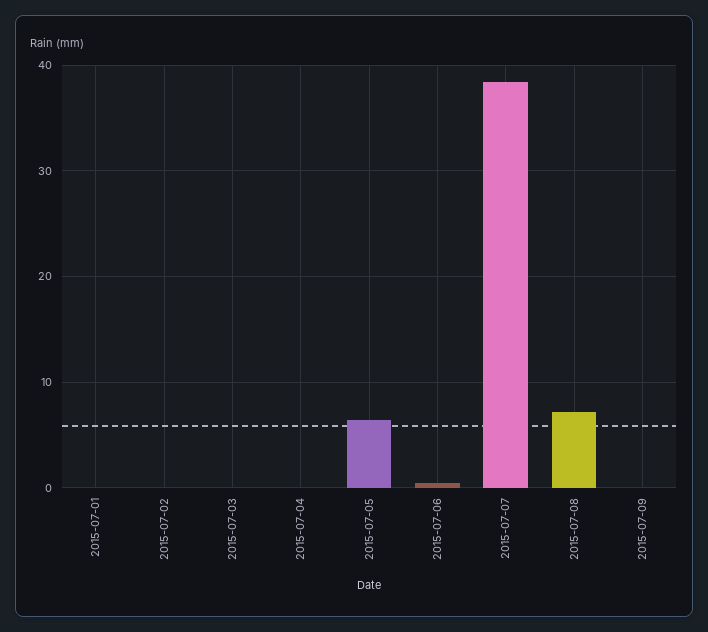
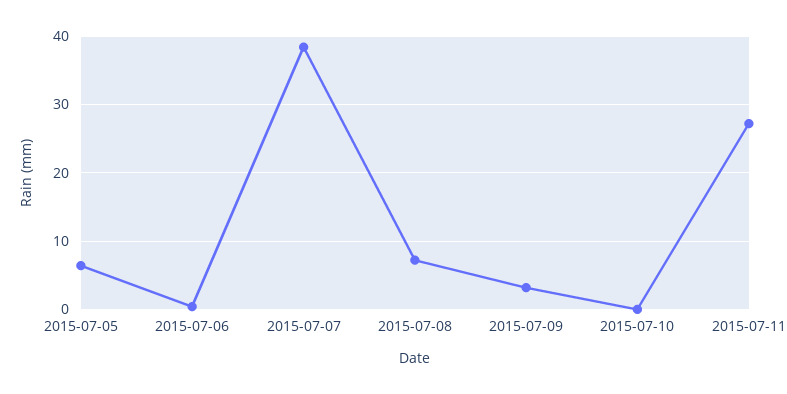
2015-07-01: 0 -> none
2015-07-02: 0 -> none
2015-07-03: 0 -> none
2015-07-04: 0 -> none
2015-07-09: 0 -> 3
2015-07-10: none -> 0
2015-07-11: none -> 27

